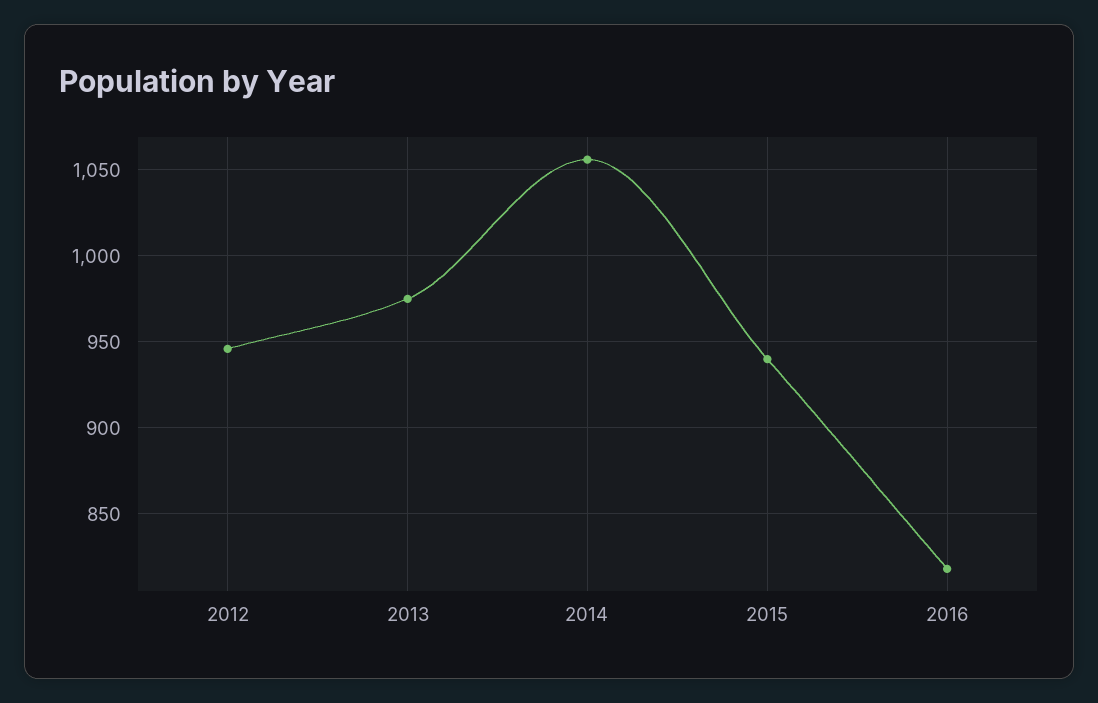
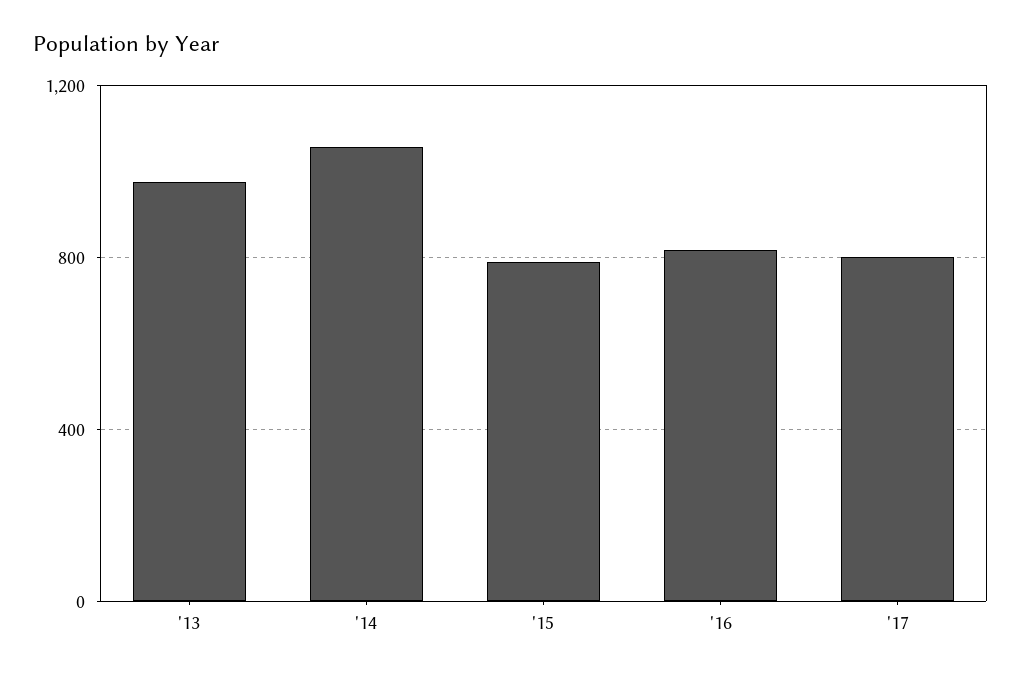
2012: 945 -> none
2015: 940 -> 800
'17: none -> 800

